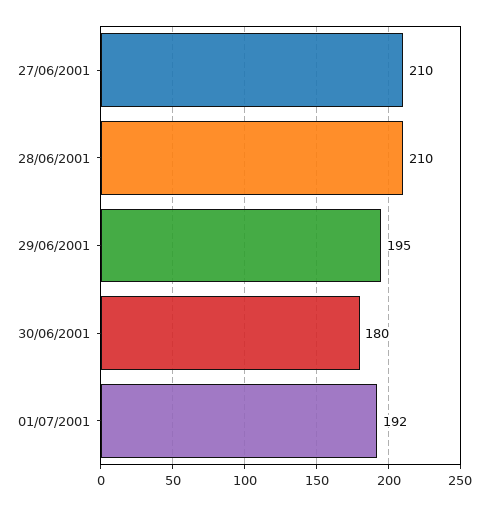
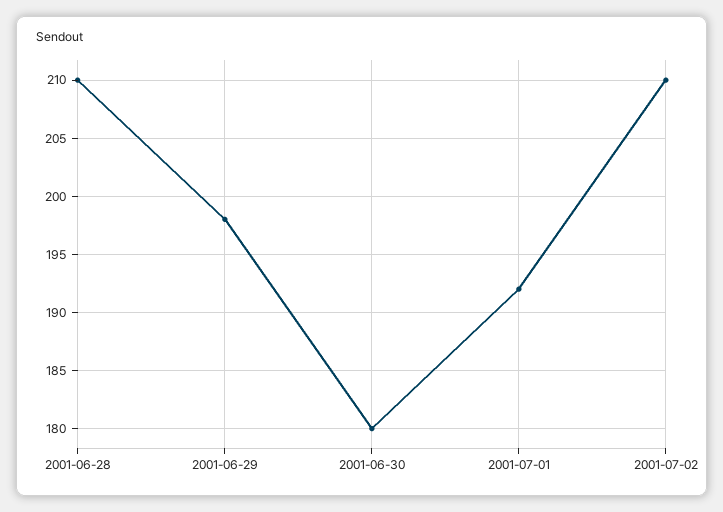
27/06/2001: 210 -> none
29/06/2001: 195 -> 198
2001-07-02: none -> 210

